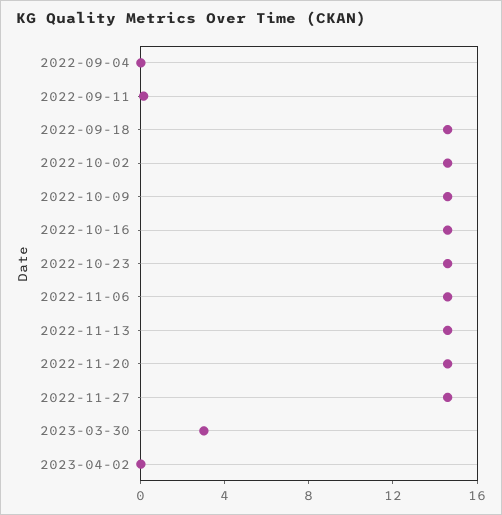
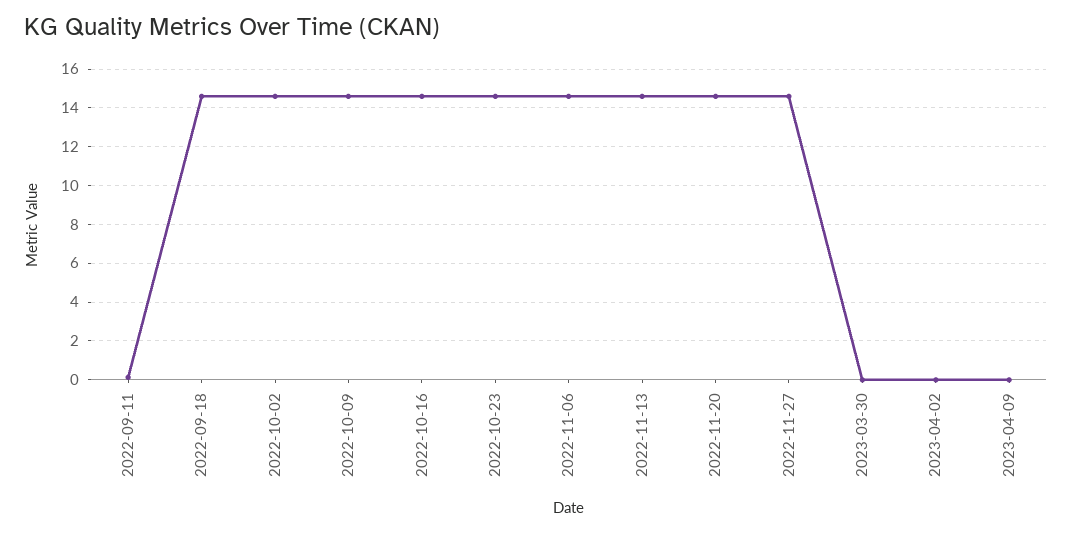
2022-09-04: 0 -> none
2023-03-30: 3 -> 0
2023-04-09: none -> 0

